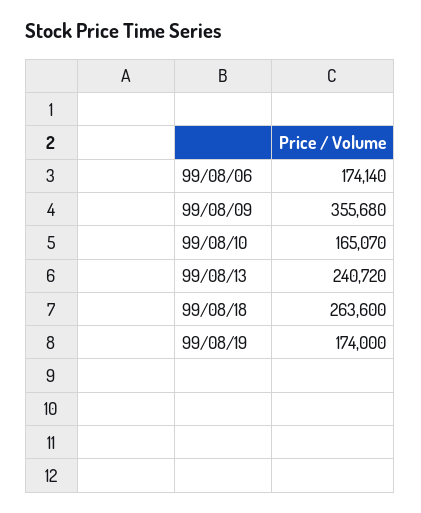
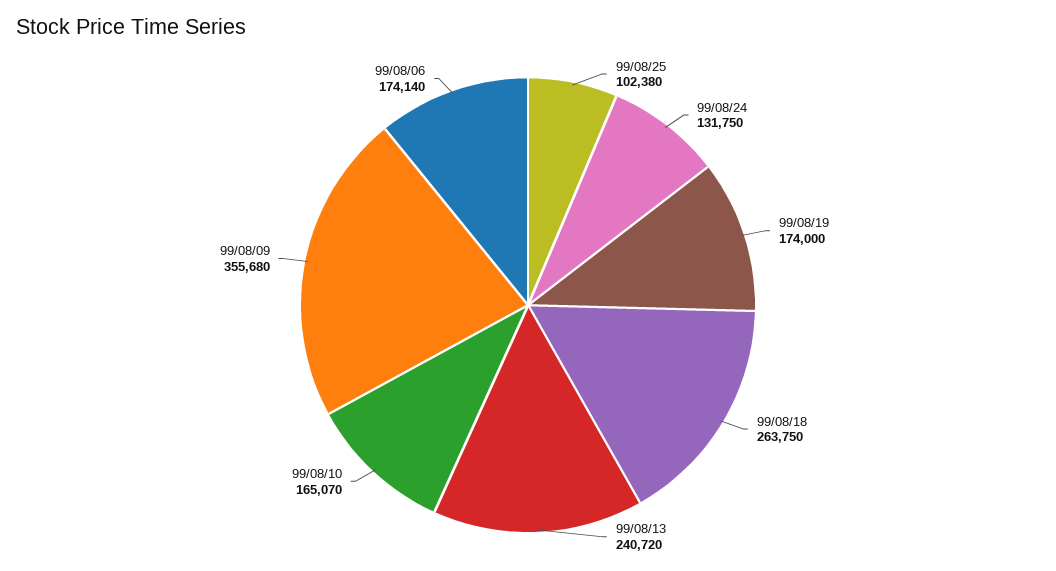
99/08/18: 263600 -> 263750
99/08/25: none -> 102380
99/08/24: none -> 131750

